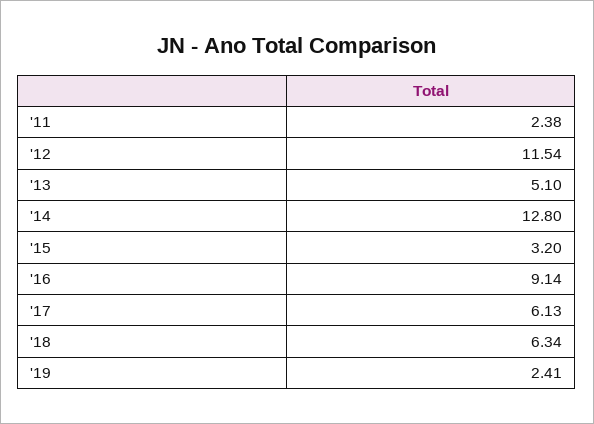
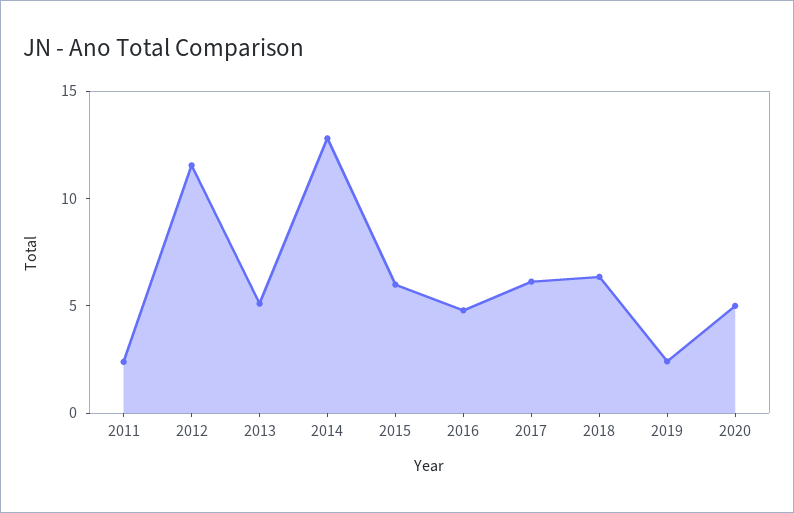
'15: 3.2 -> 6
'16: 9.14 -> 5
2020: none -> 5

